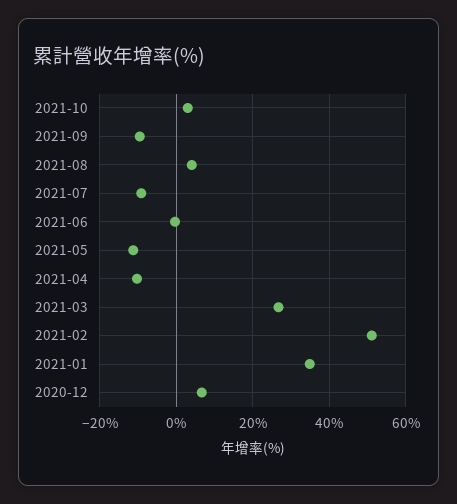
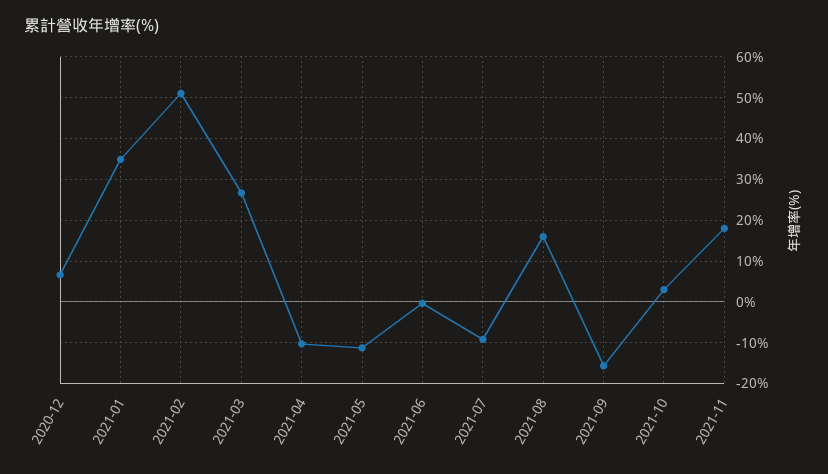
2021-09: -10 -> -16
2021-08: 4 -> 16
2021-11: none -> 18

